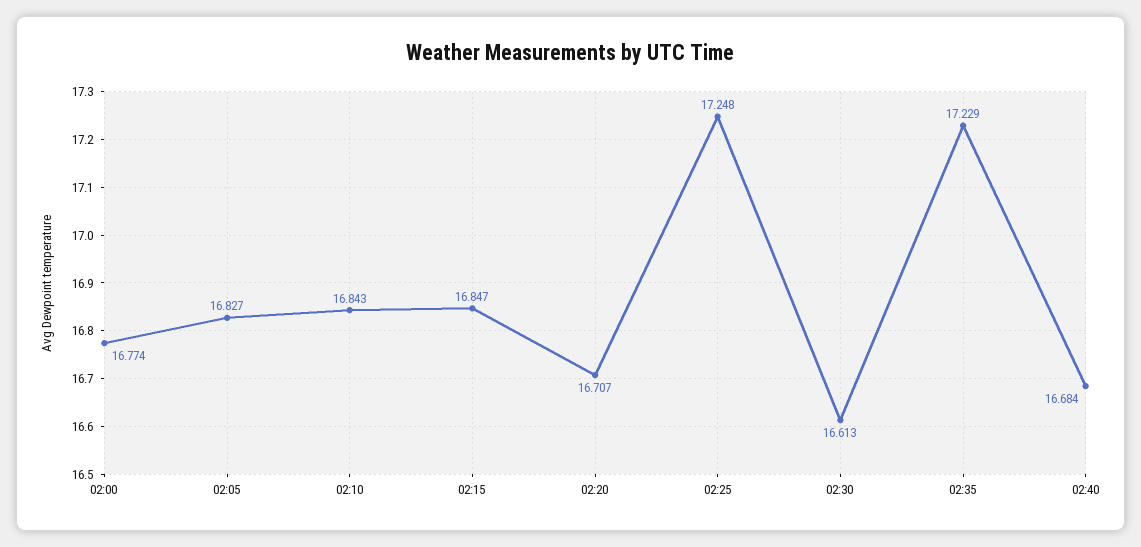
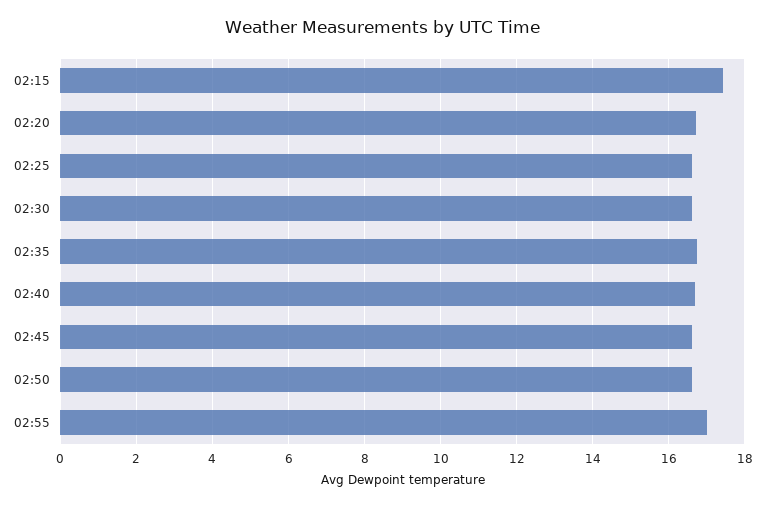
02:00: 16.774 -> none
02:05: 16.827 -> none
02:10: 16.843 -> none
02:15: 16.847 -> 17.4
02:25: 17.248 -> 16.6
02:35: 17.229 -> 16.8
02:45: none -> 16.6
02:50: none -> 16.6
02:55: none -> 17

